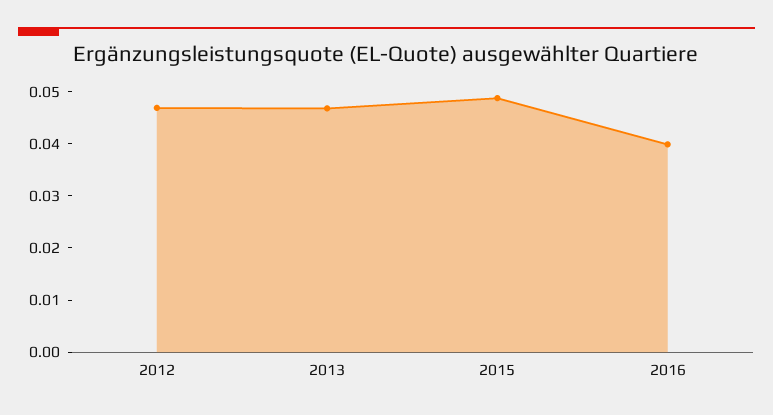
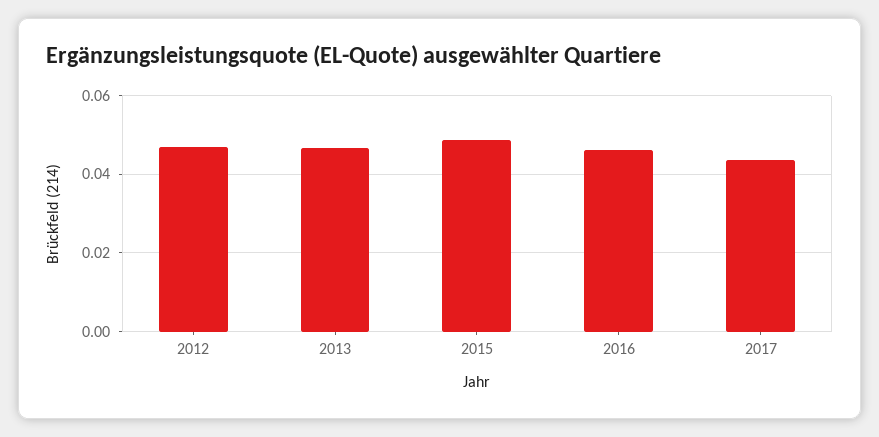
2016: 0.04 -> 0.046
2017: none -> 0.044

